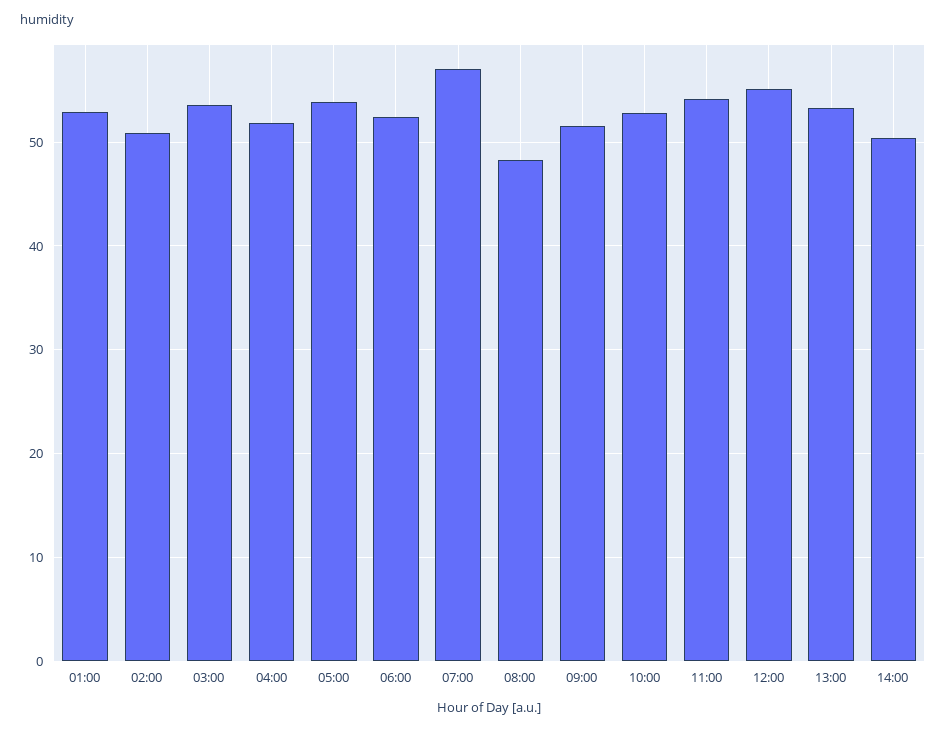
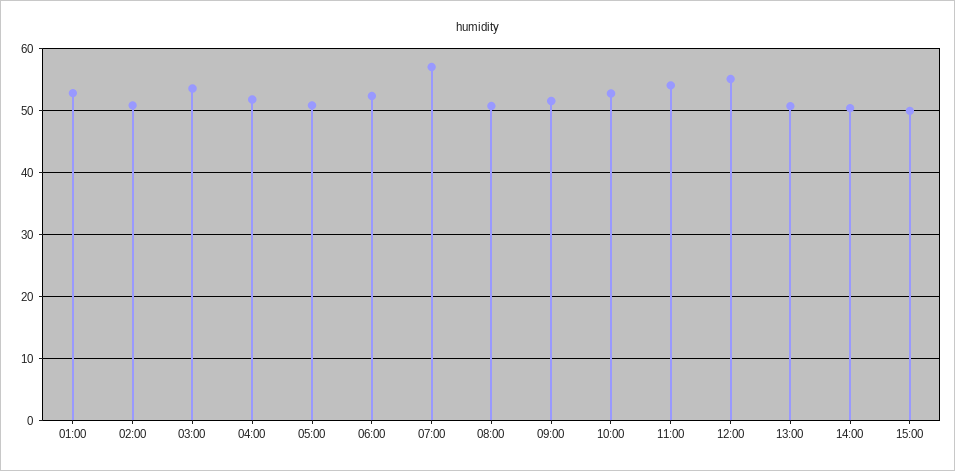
05:00: 54 -> 51
08:00: 48 -> 51
13:00: 53 -> 51
15:00: none -> 50

